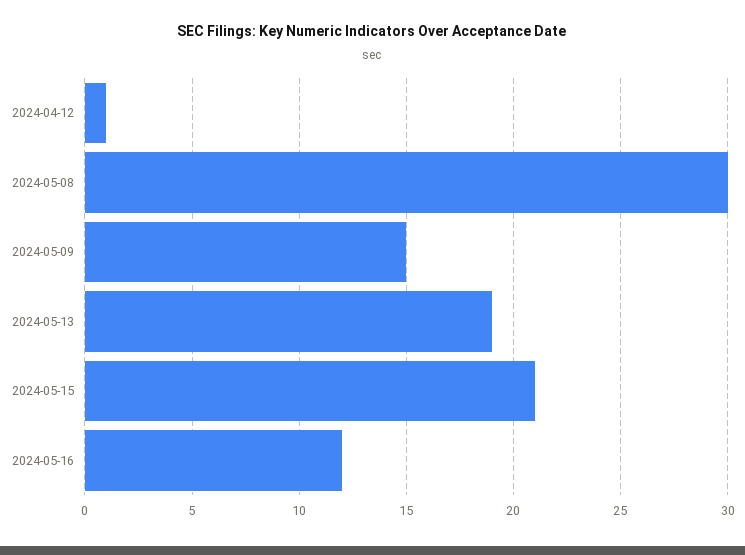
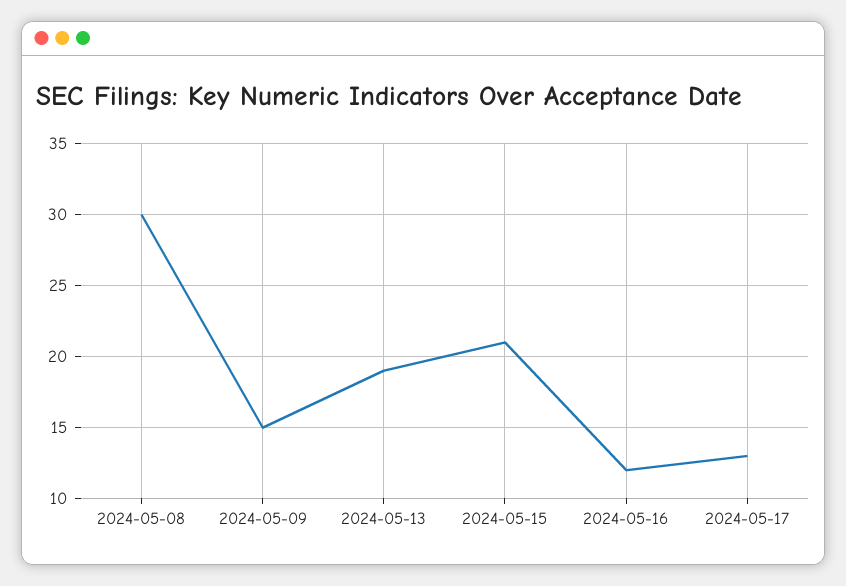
2024-04-12: 1 -> none
2024-05-17: none -> 13

